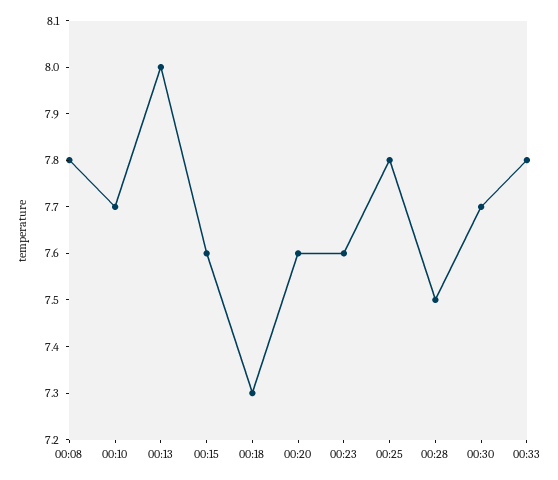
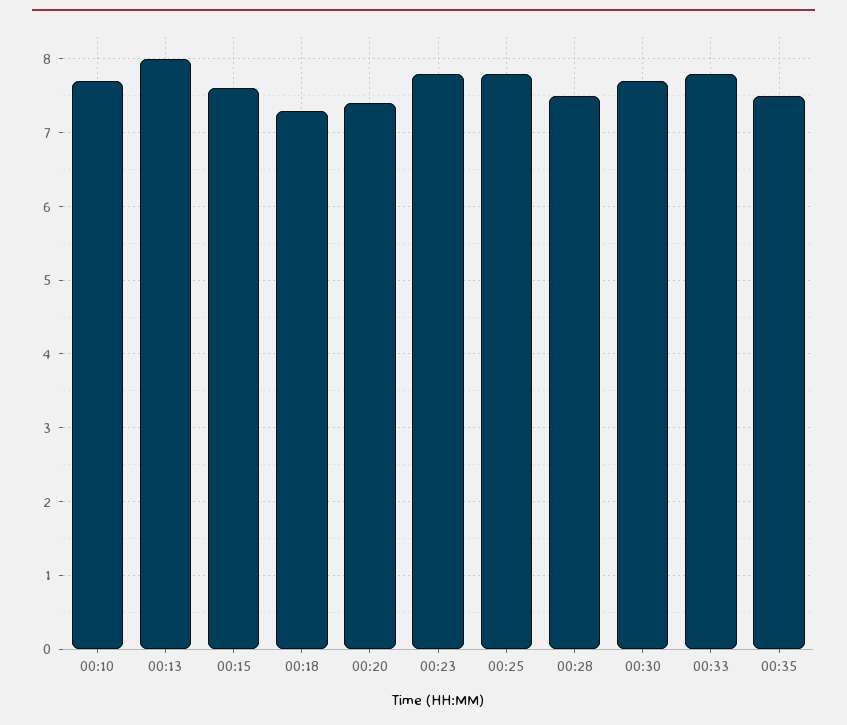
00:08: 7.8 -> none
00:20: 7.6 -> 7.4
00:23: 7.6 -> 7.8
00:35: none -> 7.5

